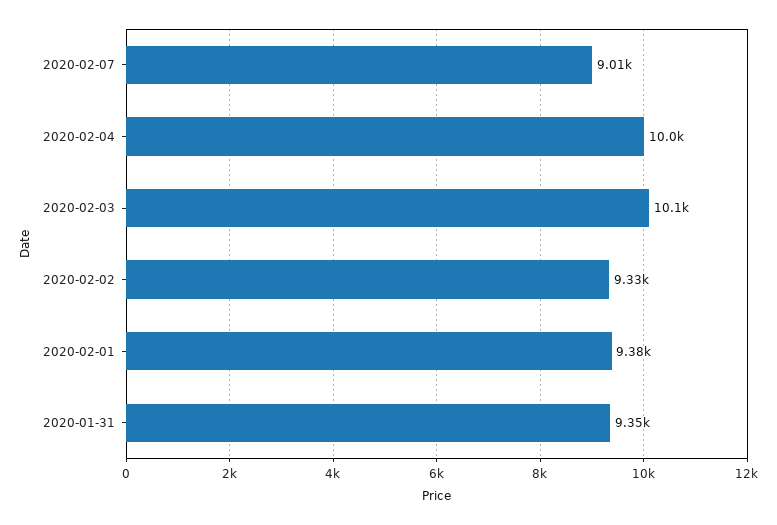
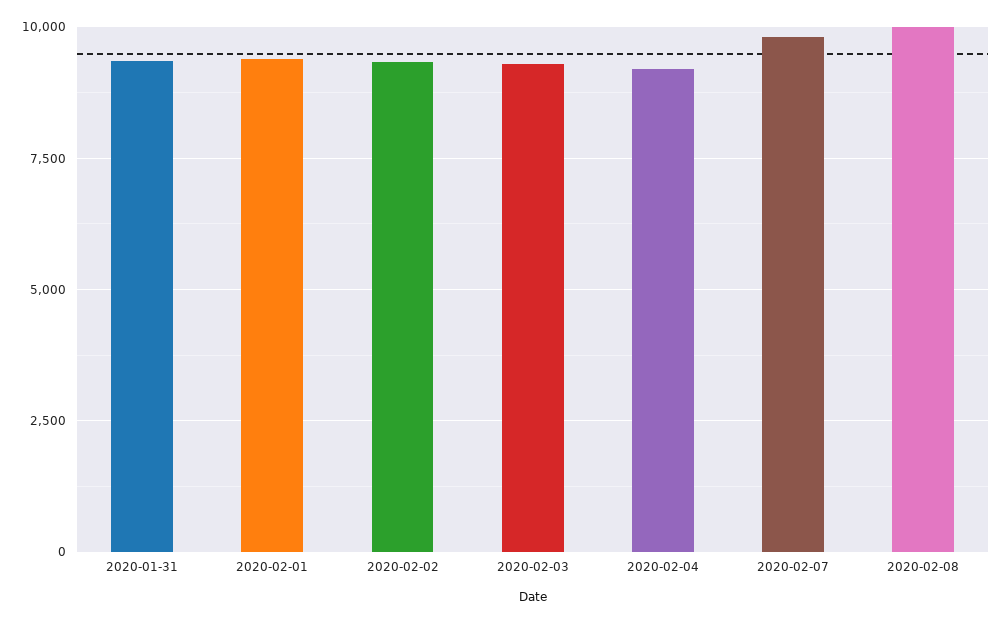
2020-02-07: 9010 -> 9750
2020-02-04: 10000 -> 9250
2020-02-03: 10100 -> 9250
2020-02-08: none -> 10000

